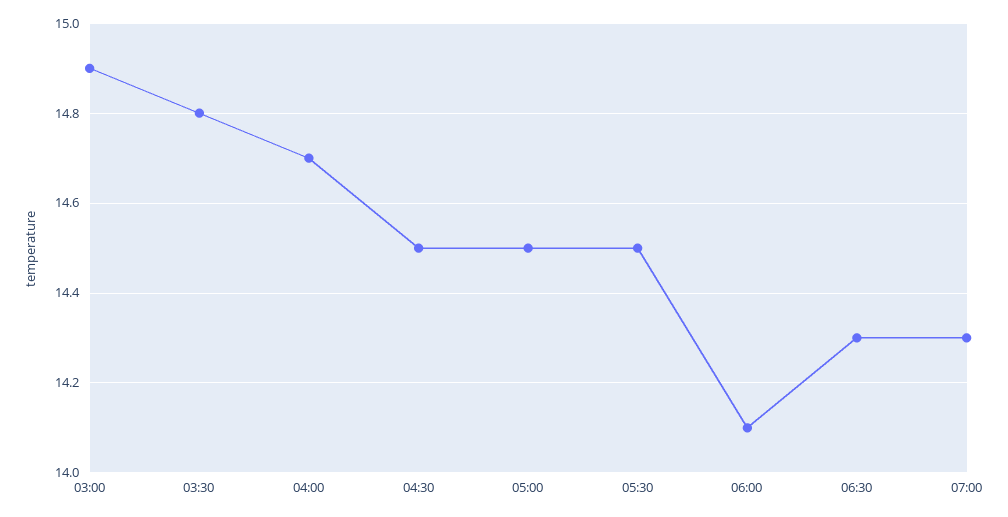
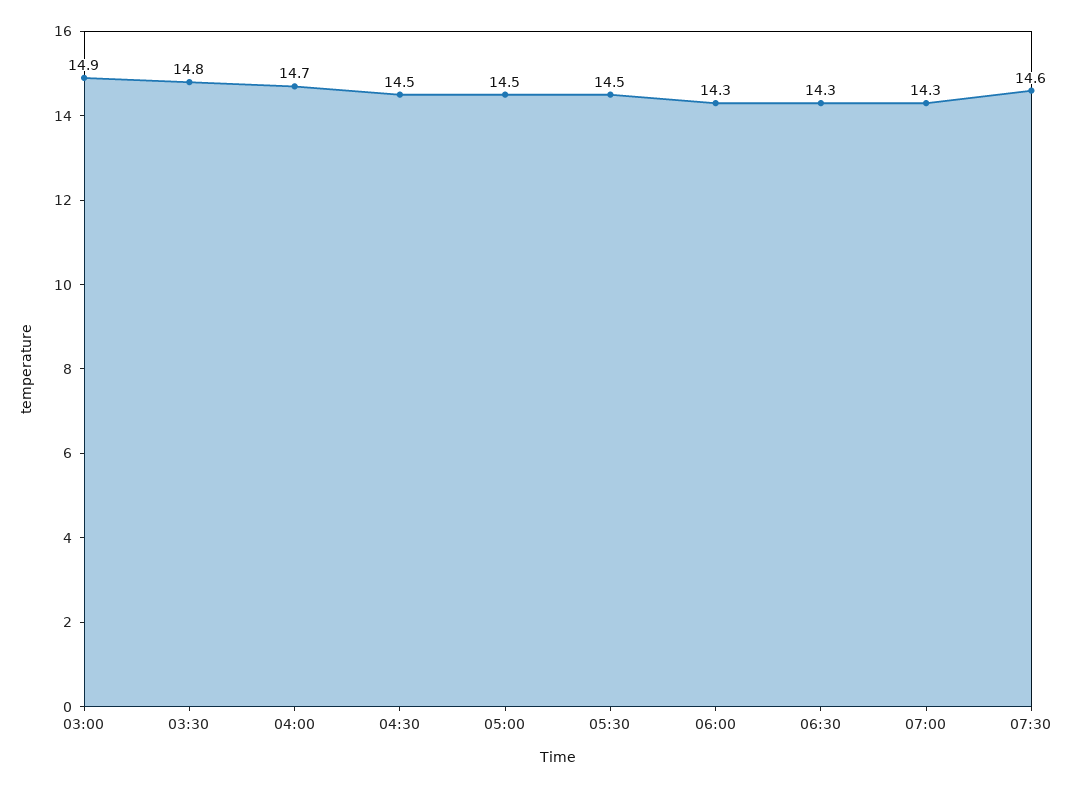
06:00: 14.1 -> 14.3
07:30: none -> 14.6

